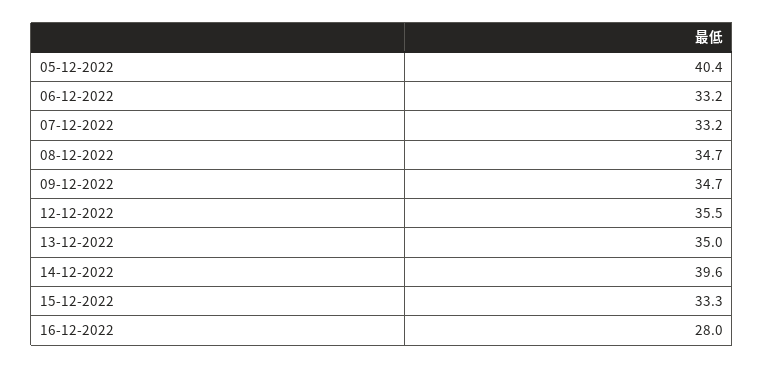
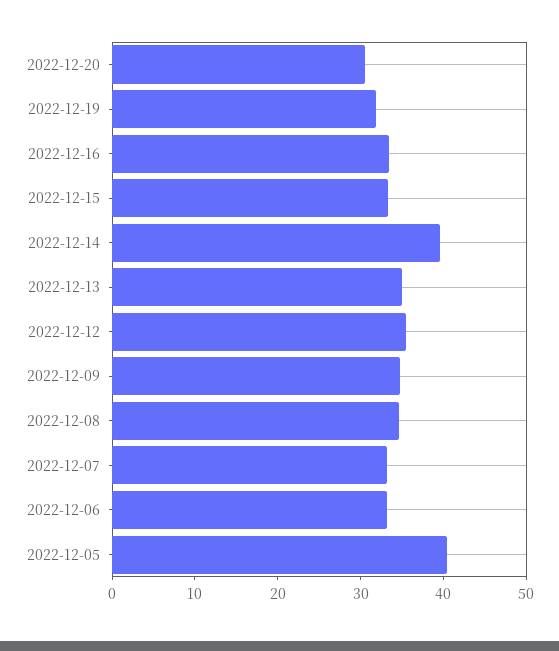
16-12-2022: 28 -> 34
2022-12-20: none -> 30
2022-12-19: none -> 32

